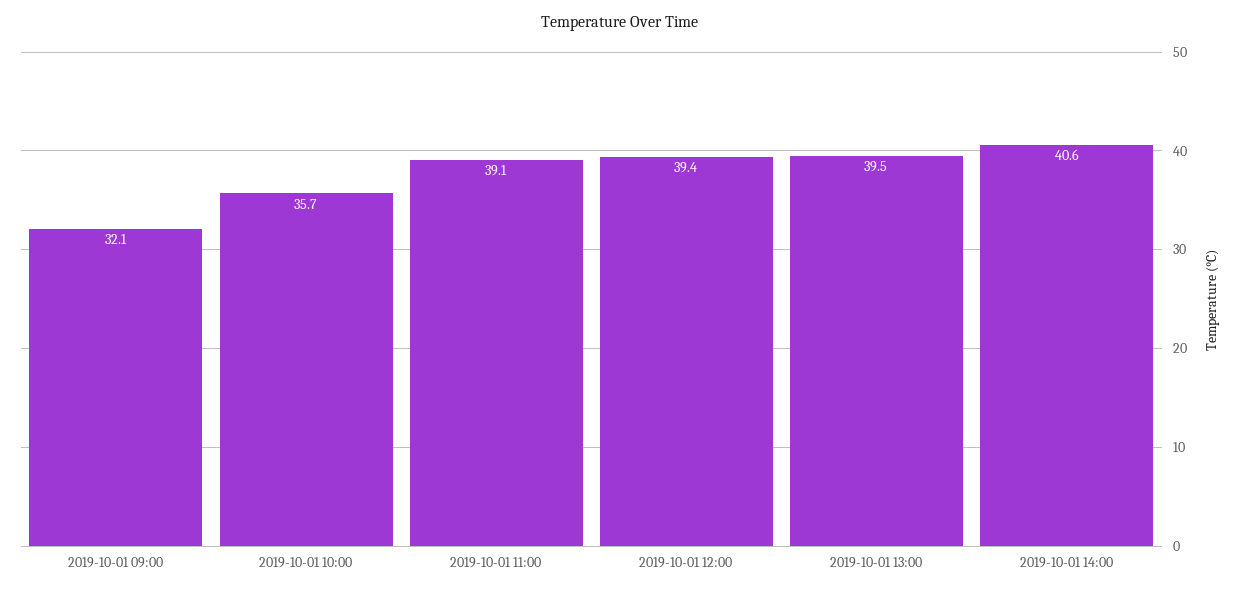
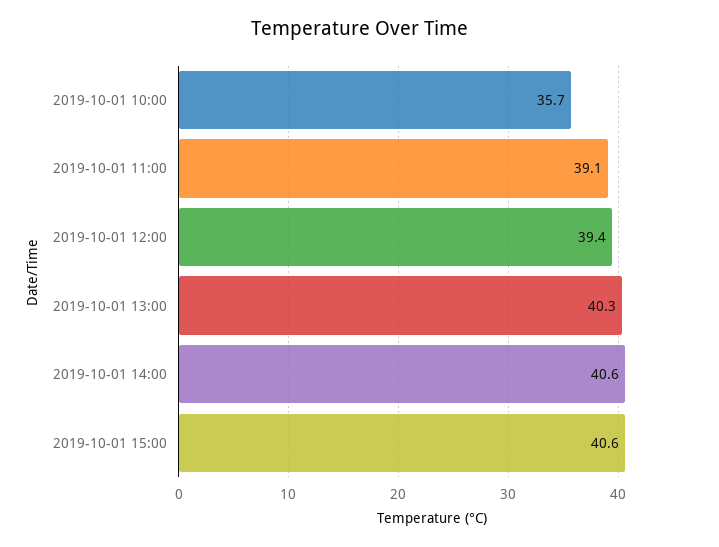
2019-10-01 09:00: 32.1 -> none
2019-10-01 13:00: 39.5 -> 40.3
2019-10-01 15:00: none -> 40.6

